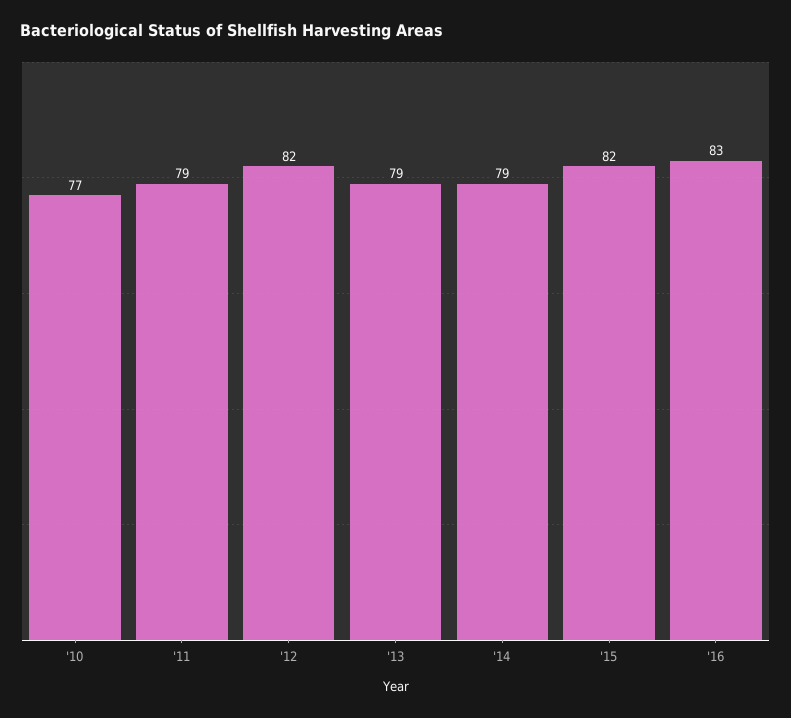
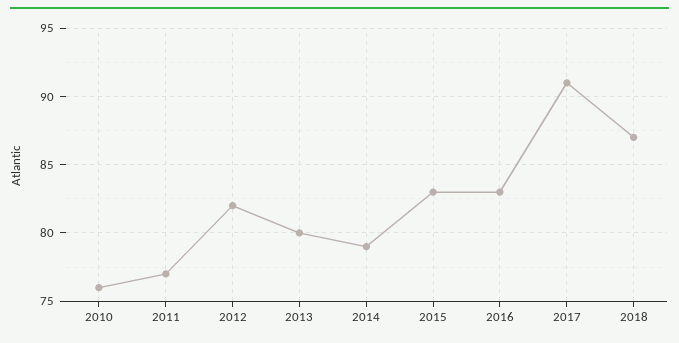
'10: 77 -> 76
'11: 79 -> 77
'13: 79 -> 80
'15: 82 -> 83
2017: none -> 91
2018: none -> 87

